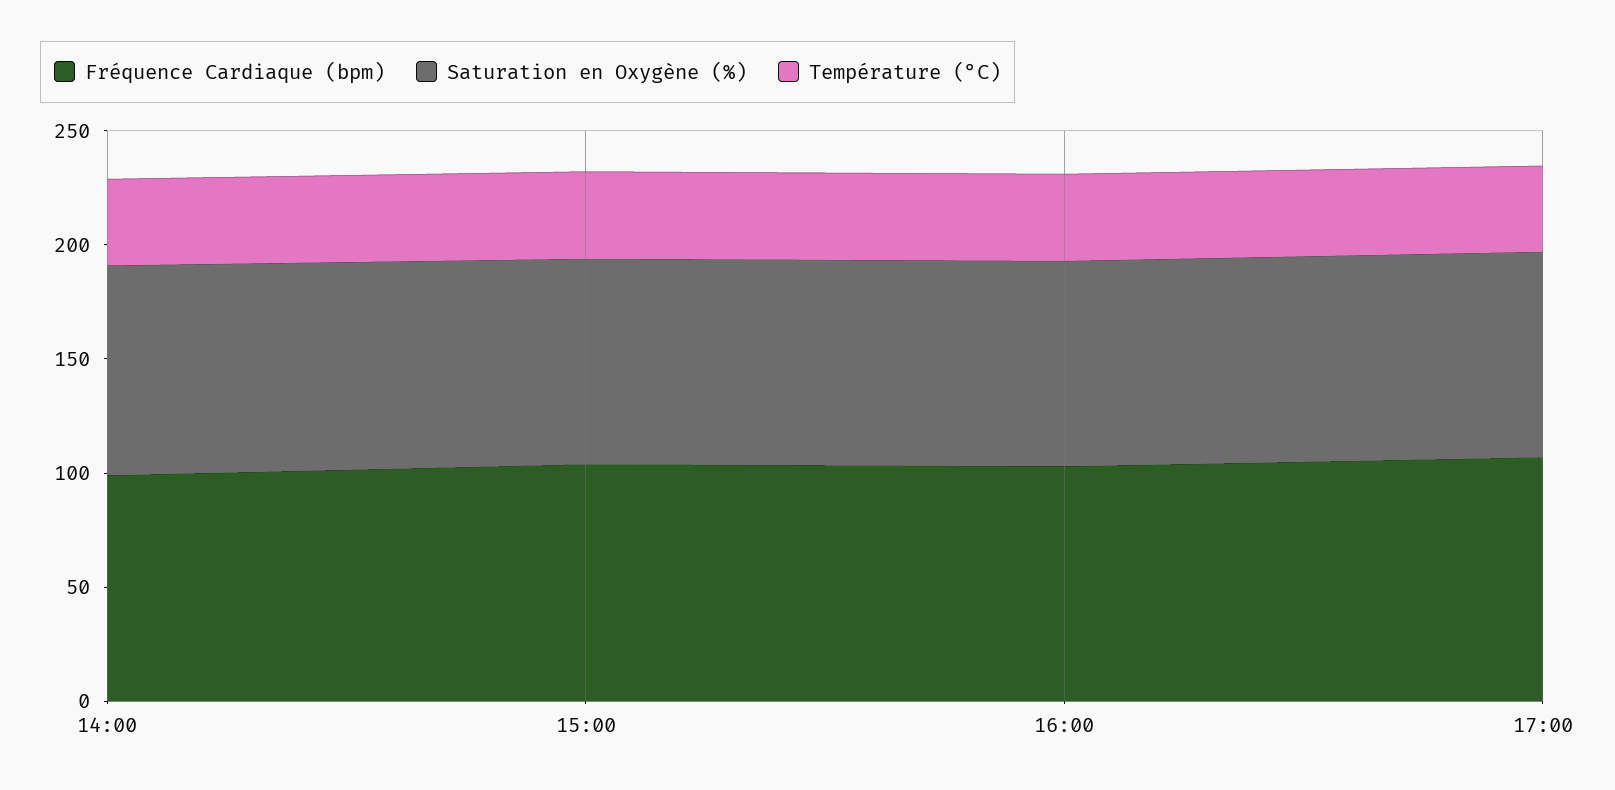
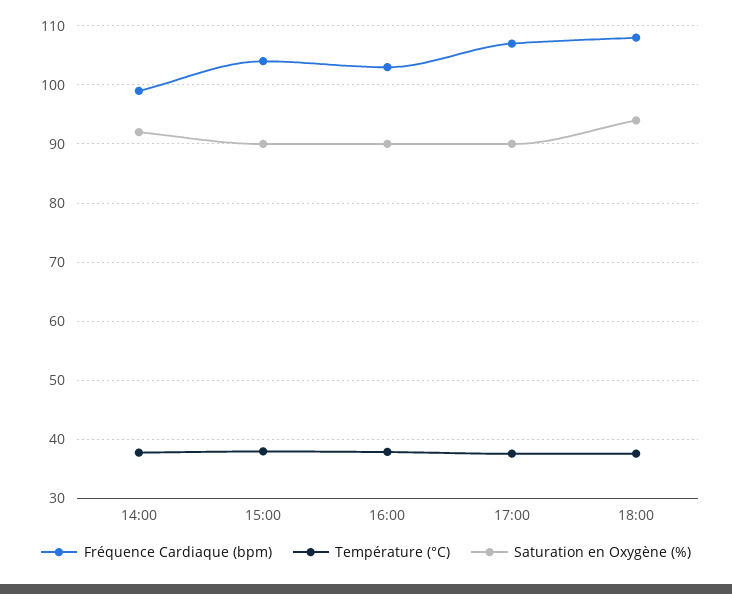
Fréquence Cardiaque (bpm), 18:00: none -> 108
Température (°C), 18:00: none -> 38
Saturation en Oxygène (%), 18:00: none -> 94

